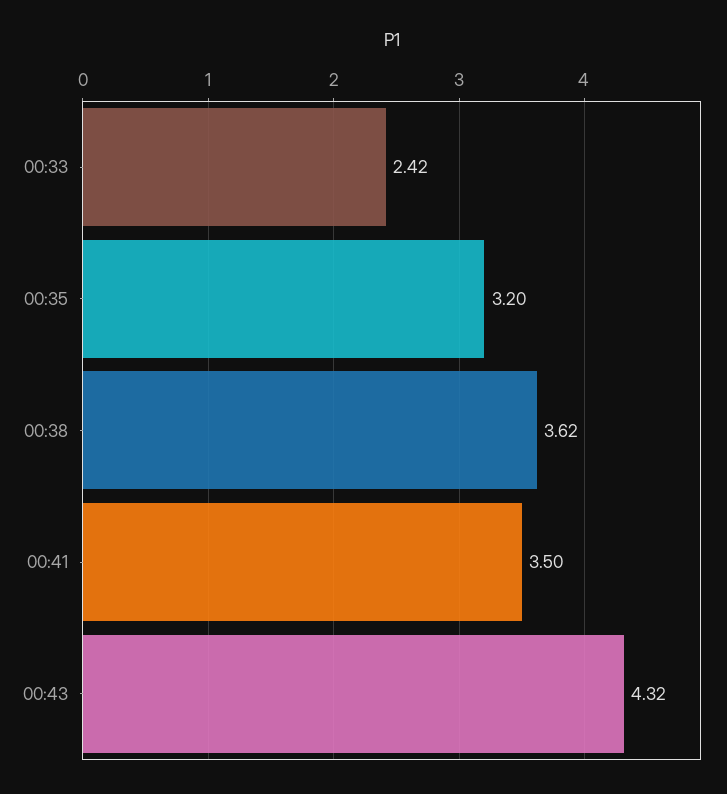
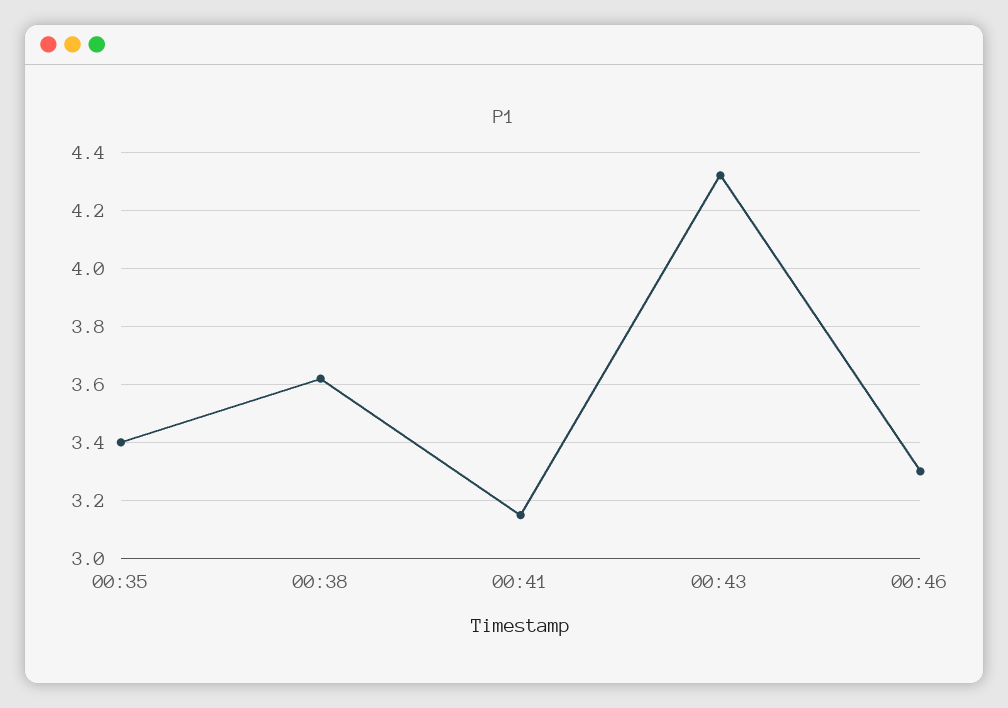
00:33: 2.42 -> none
00:35: 3.2 -> 3.4
00:41: 3.5 -> 3.15
00:46: none -> 3.3

